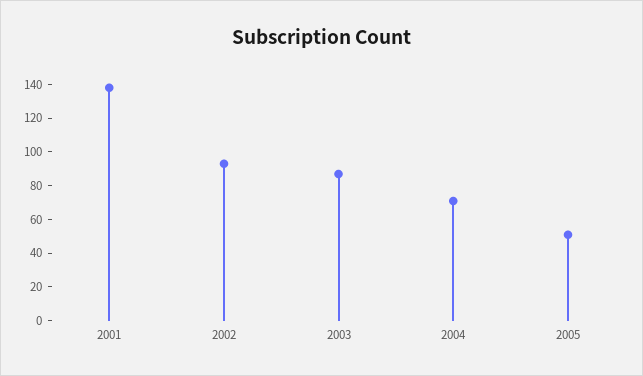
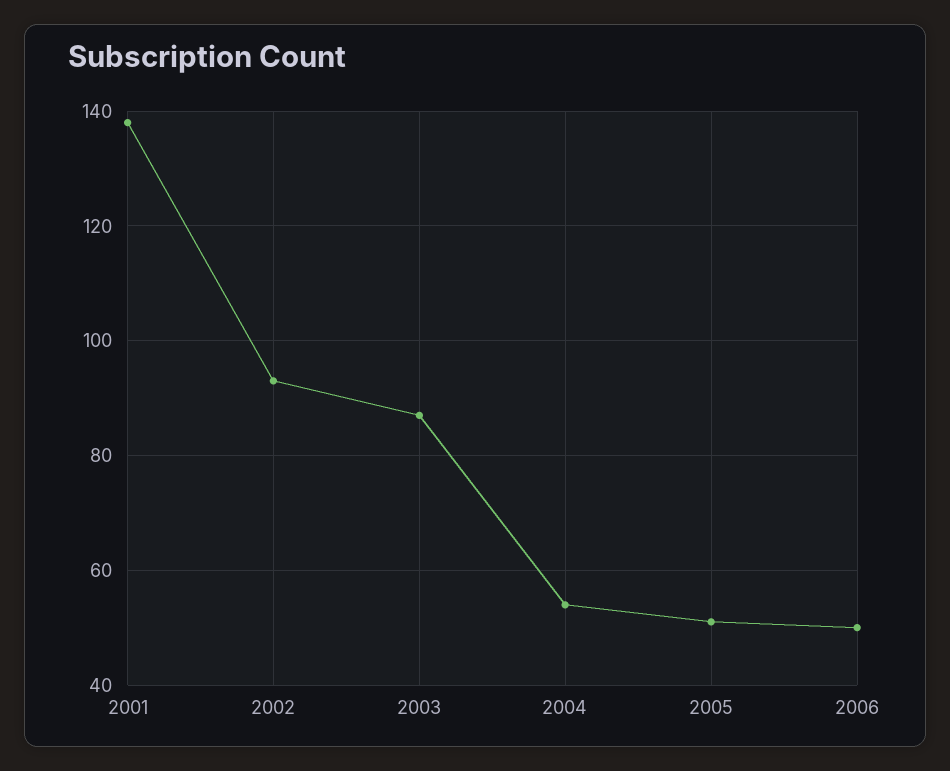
2004: 70 -> 55
2006: none -> 50

